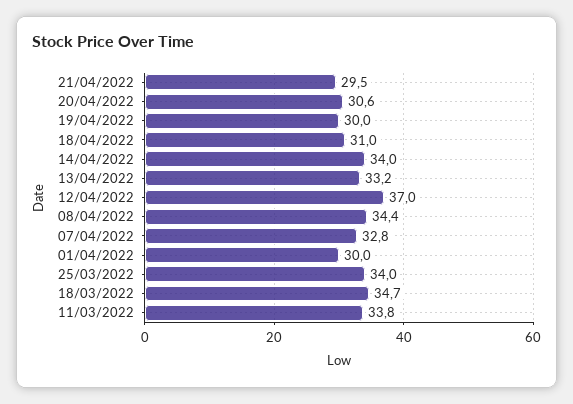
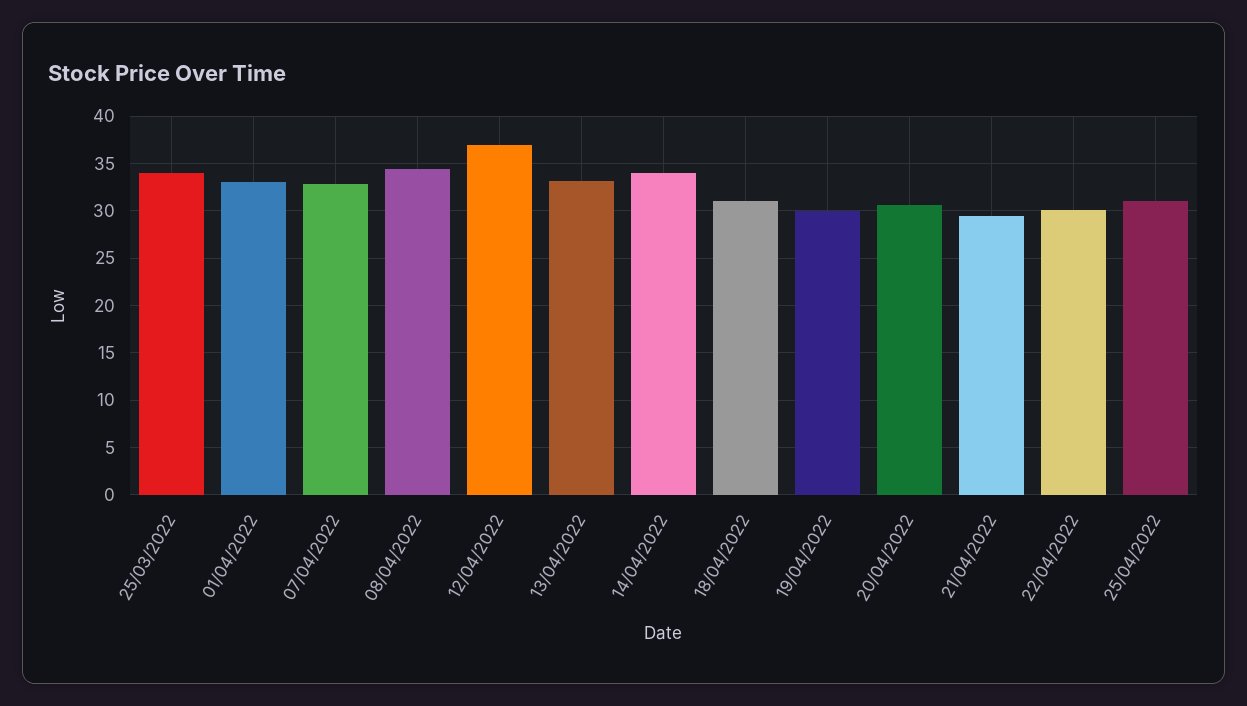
01/04/2022: 30 -> 33
18/03/2022: 34.7 -> none
11/03/2022: 33.8 -> none
22/04/2022: none -> 30
25/04/2022: none -> 31

